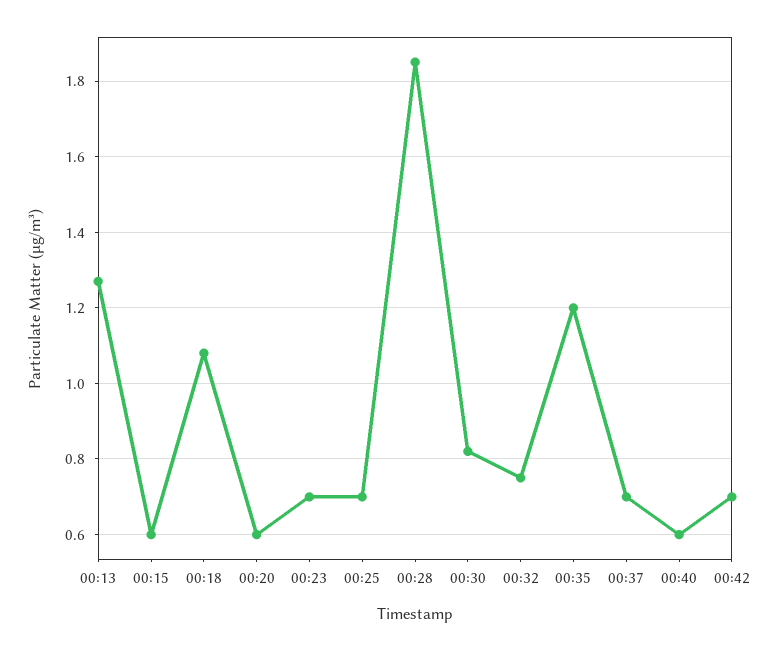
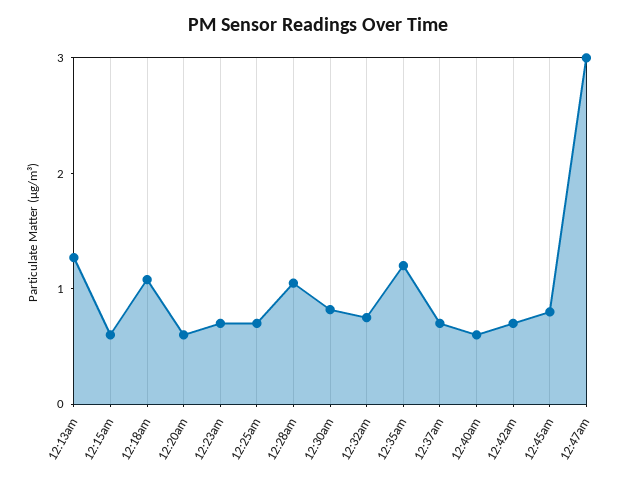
00:28: 1.85 -> 1
12:45am: none -> 0.8
12:47am: none -> 3

